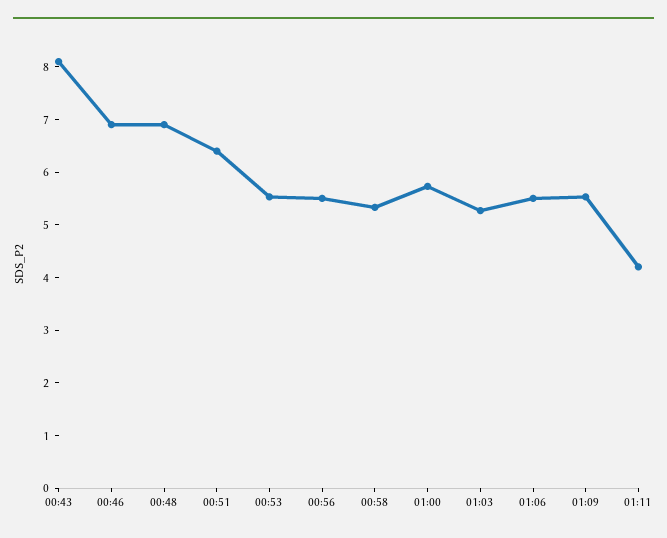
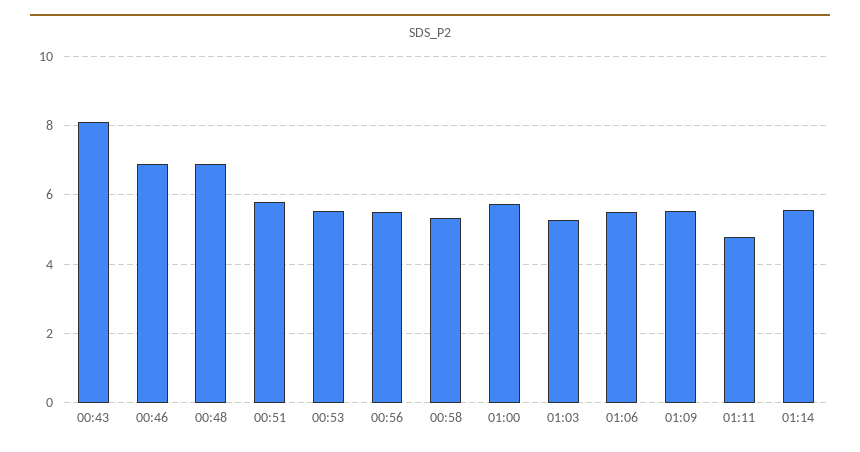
00:51: 6.4 -> 5.8
01:11: 4.2 -> 4.8
01:14: none -> 5.6

